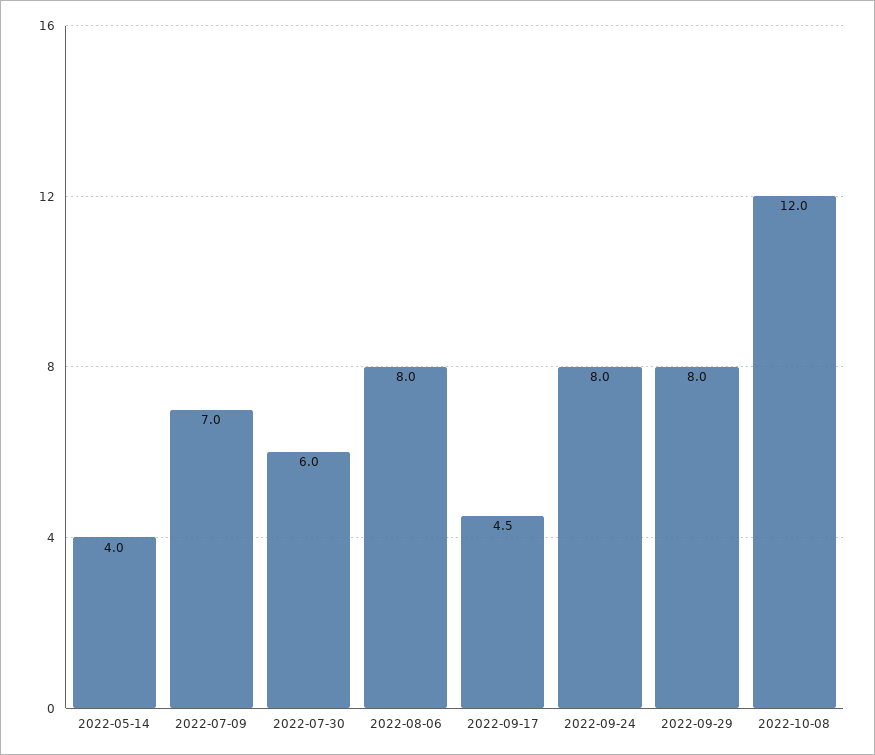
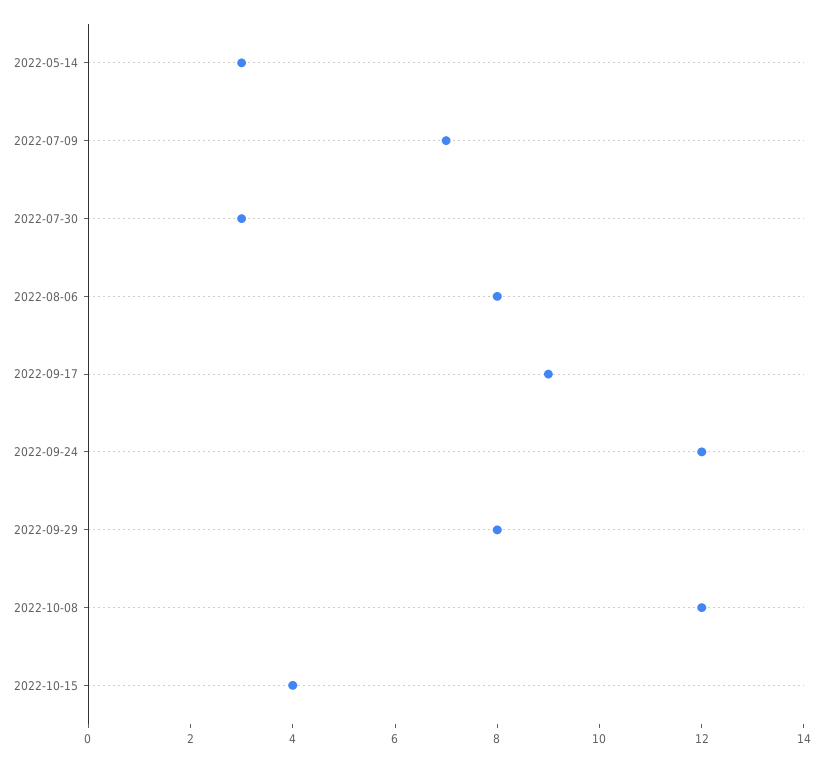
2022-05-14: 4 -> 3
2022-07-30: 6 -> 3
2022-09-17: 4.5 -> 9
2022-09-24: 8 -> 12
2022-10-15: none -> 4

